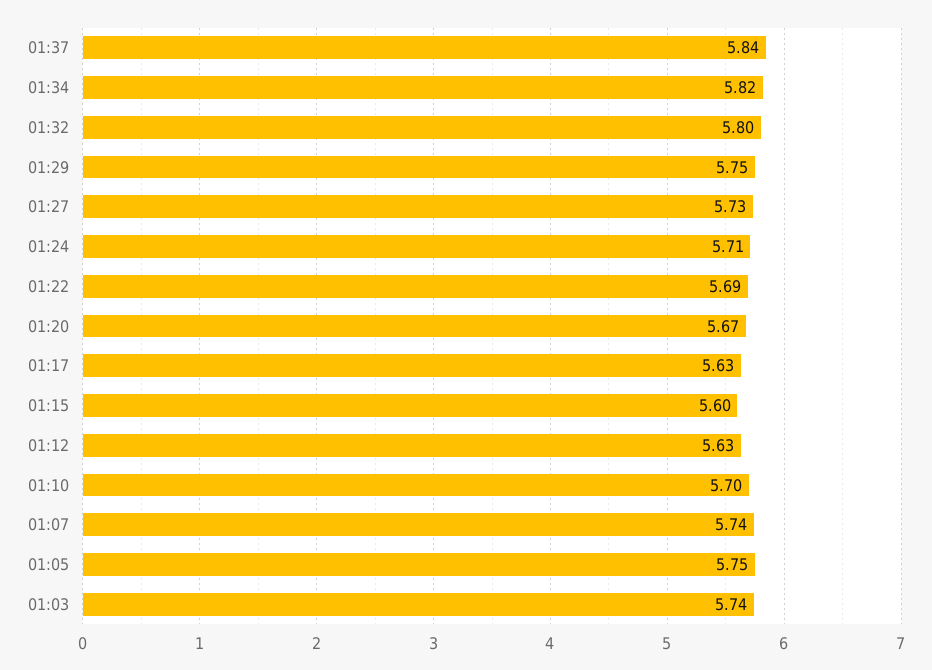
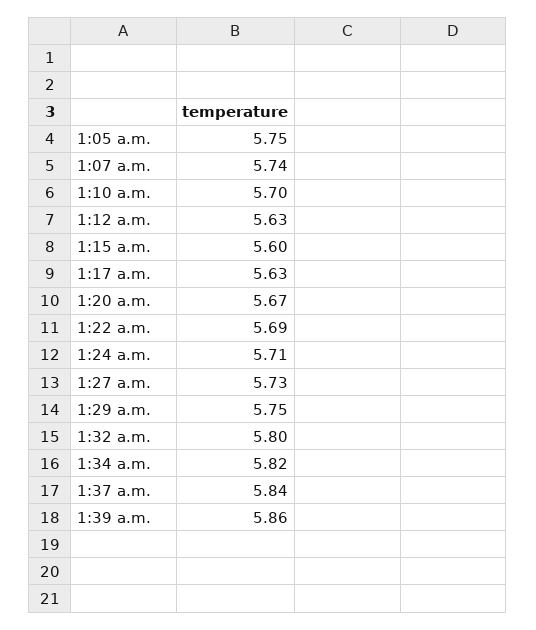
01:03: 5.74 -> none
1:39 a.m.: none -> 5.86

